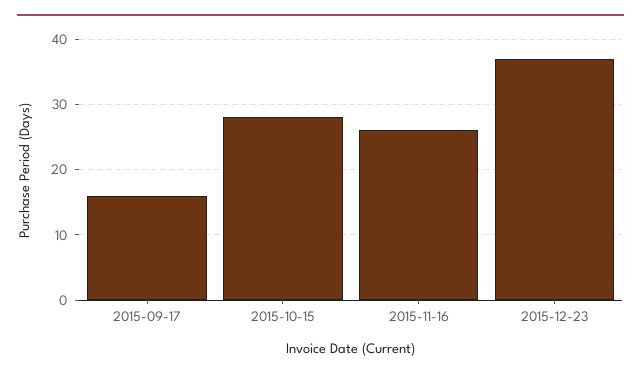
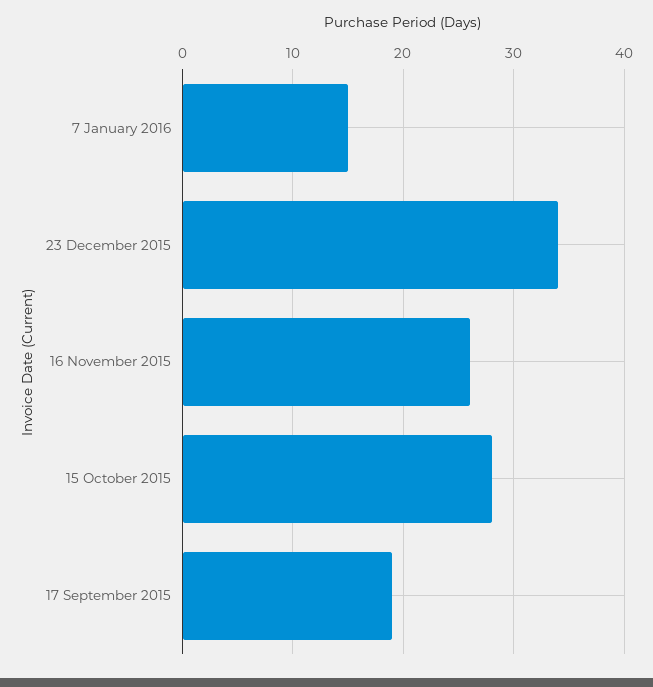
2015-09-17: 16 -> 19
2015-12-23: 37 -> 34
7 January 2016: none -> 15

